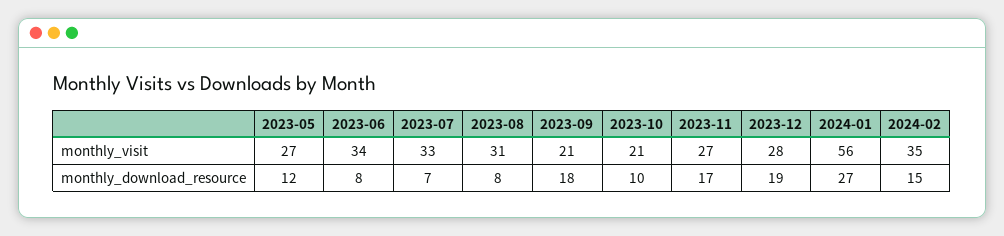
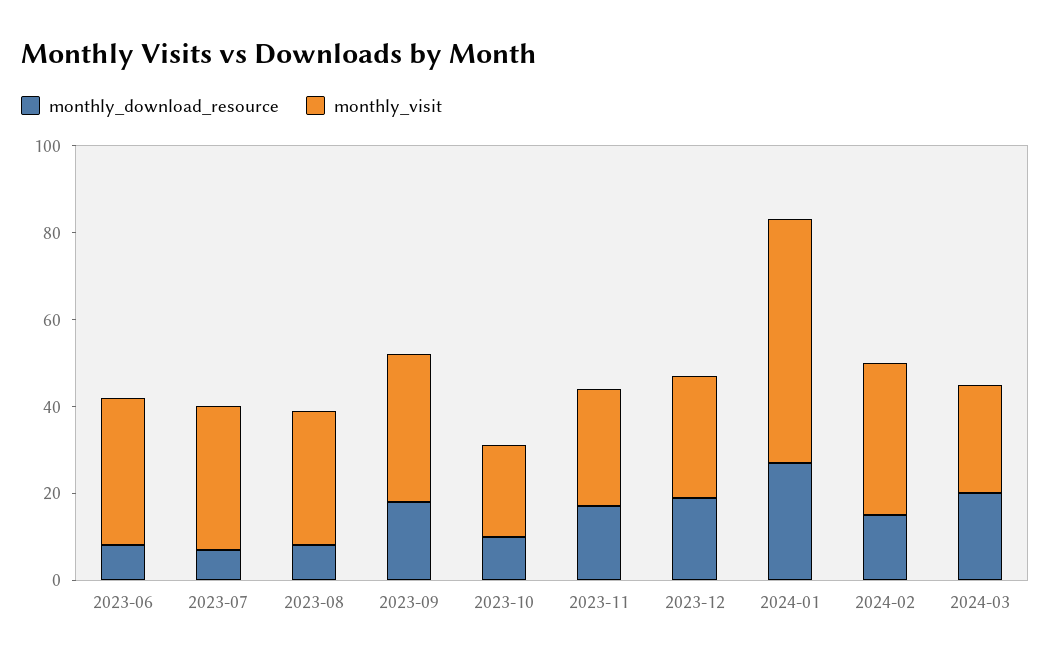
monthly_visit, 2023-05: 27 -> none
monthly_visit, 2023-09: 21 -> 35
monthly_download_resource, 2023-05: 12 -> none
monthly_download_resource, 2024-03: none -> 20
monthly_visit, 2024-03: none -> 25

